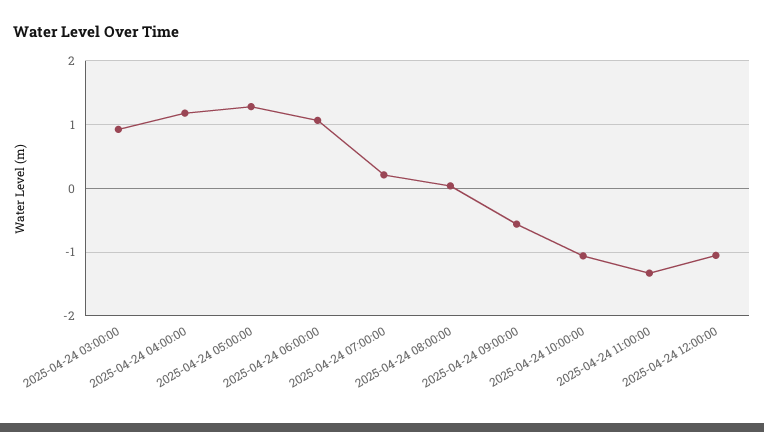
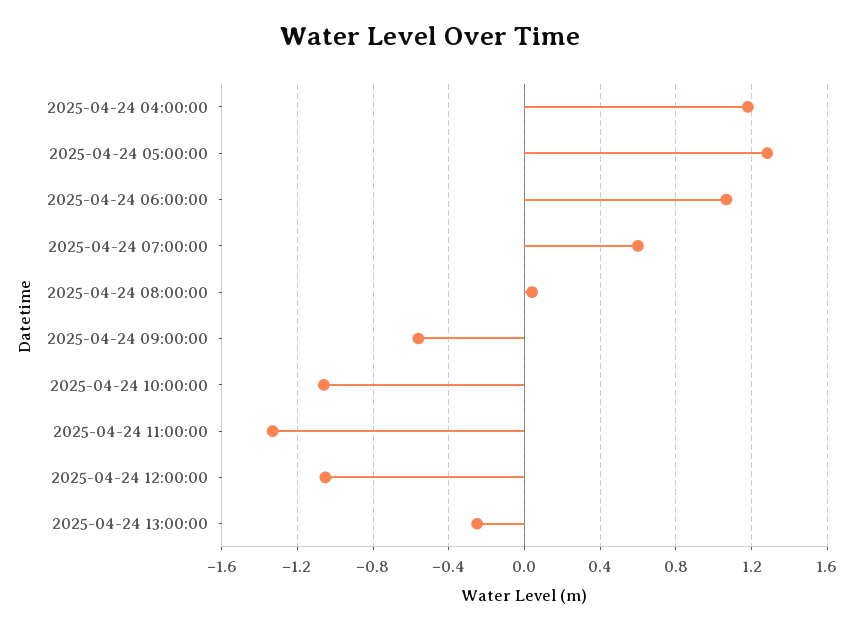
2025-04-24 03:00:00: 0.9 -> none
2025-04-24 07:00:00: 0.2 -> 0.6
2025-04-24 13:00:00: none -> -0.25

